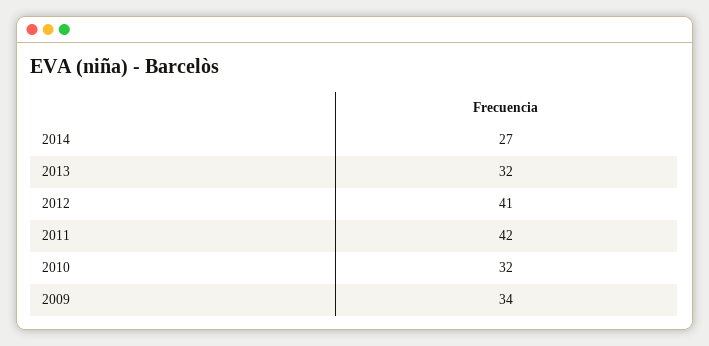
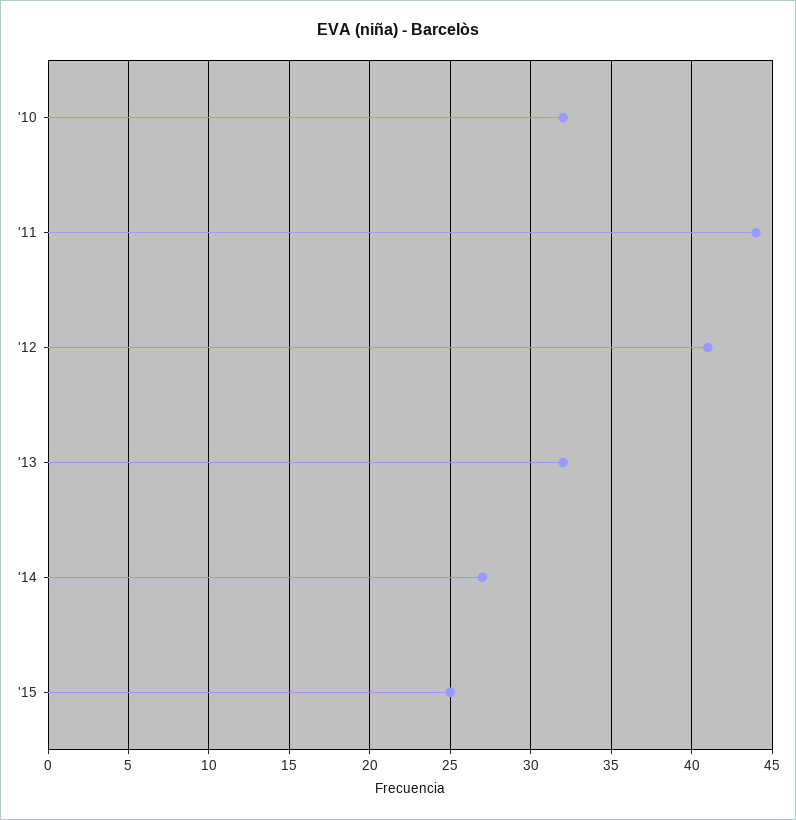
2011: 42 -> 44
2009: 34 -> none
'15: none -> 25

